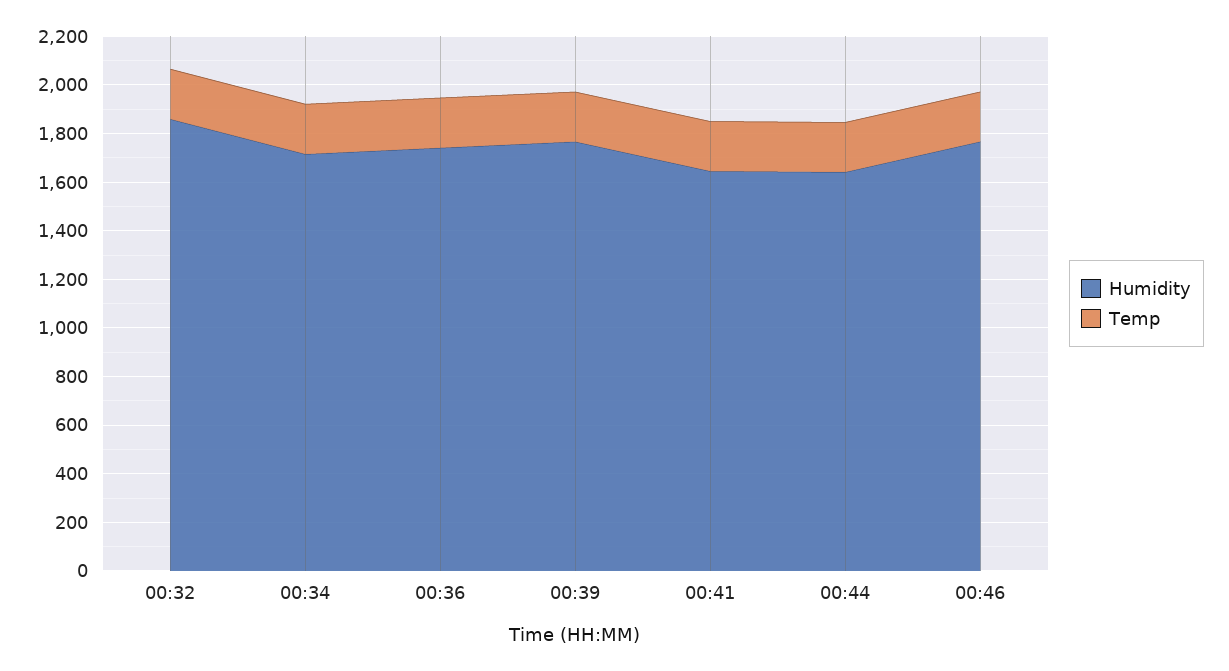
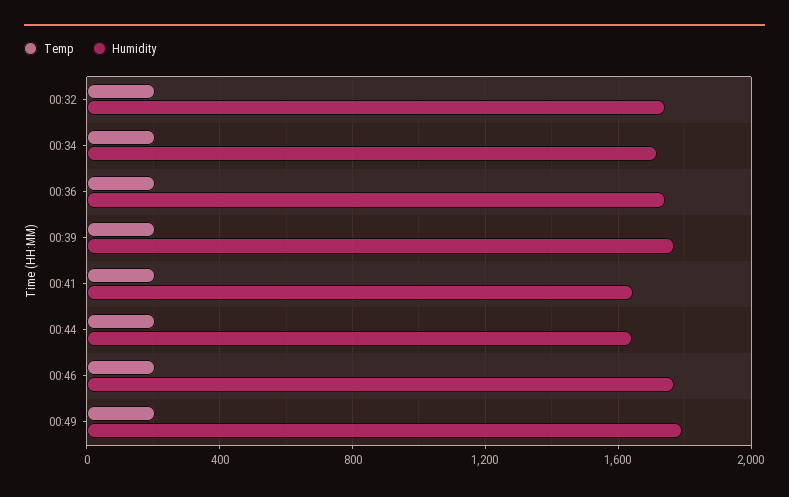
Humidity, 00:32: 1850 -> 1750
Temp, 00:49: none -> 200
Humidity, 00:49: none -> 1800

